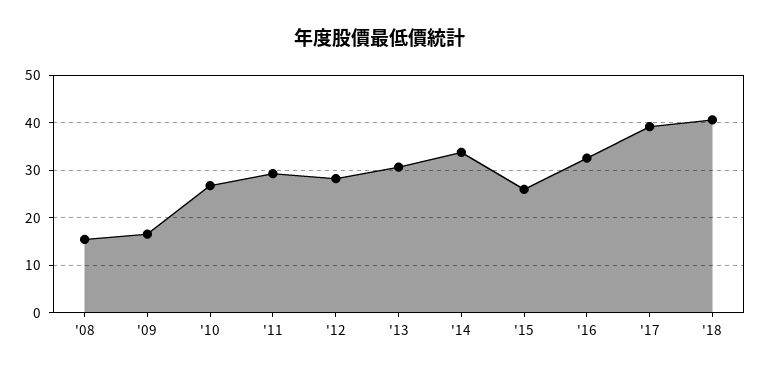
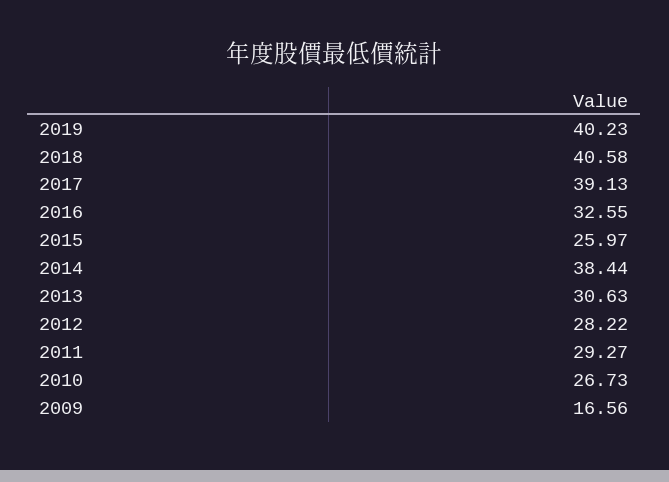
'08: 16 -> none
'14: 34 -> 38.44
2019: none -> 40.23

